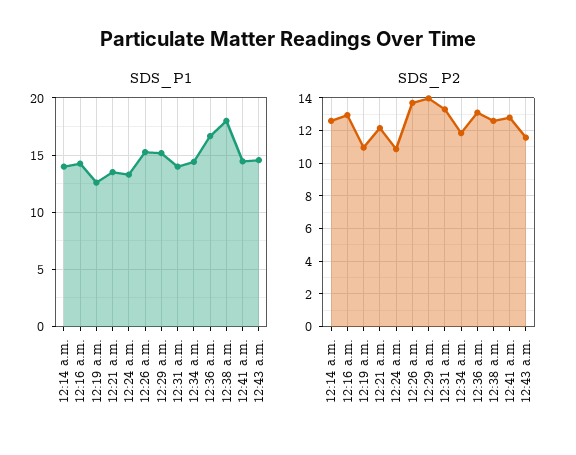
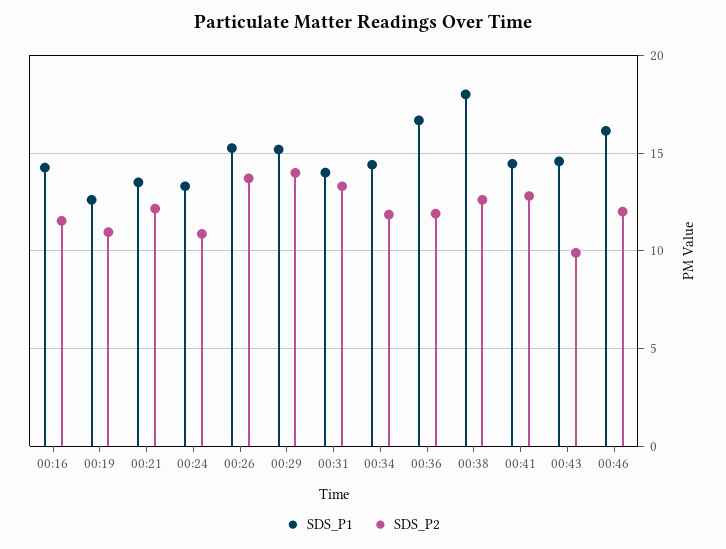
SDS_P1, 12:14 a.m.: 14 -> none
SDS_P2, 12:14 a.m.: 12.5 -> none
SDS_P2, 12:16 a.m.: 13 -> 11.5
SDS_P2, 12:36 a.m.: 13 -> 12
SDS_P2, 12:43 a.m.: 11.5 -> 10
SDS_P1, 00:46: none -> 16
SDS_P2, 00:46: none -> 12

